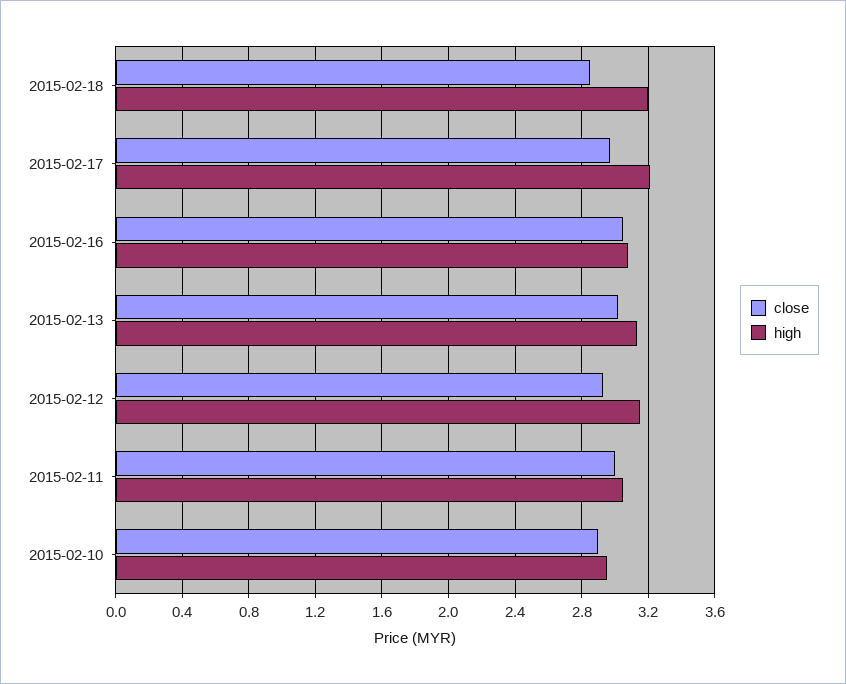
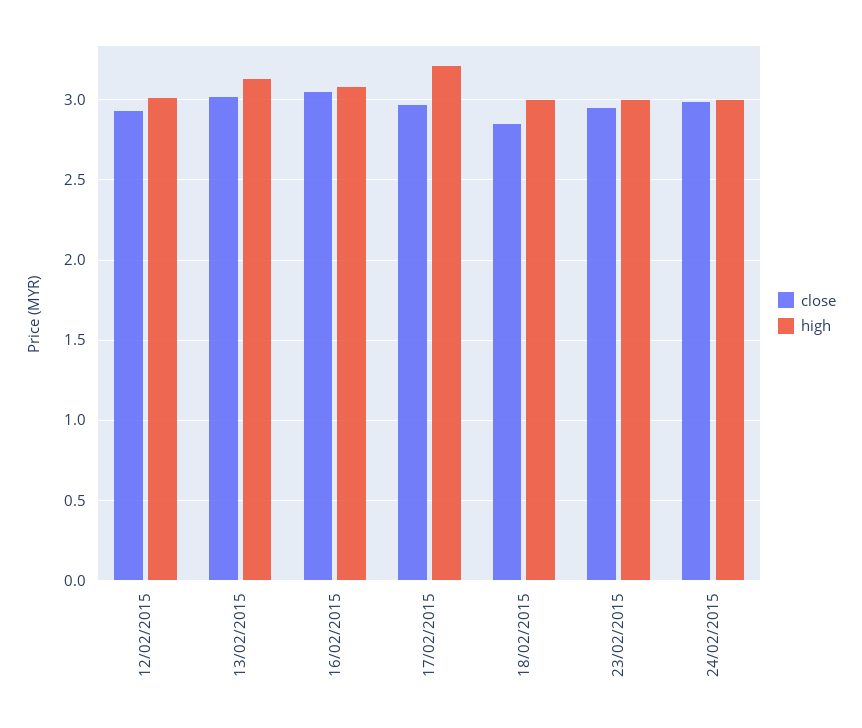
high, 2015-02-18: 3.2 -> 3
high, 2015-02-12: 3.15 -> 3
close, 2015-02-11: 3 -> none
high, 2015-02-11: 3.05 -> none
close, 2015-02-10: 2.9 -> none
high, 2015-02-10: 2.95 -> none
close, 23/02/2015: none -> 2.95
high, 23/02/2015: none -> 3
close, 24/02/2015: none -> 3
high, 24/02/2015: none -> 3

